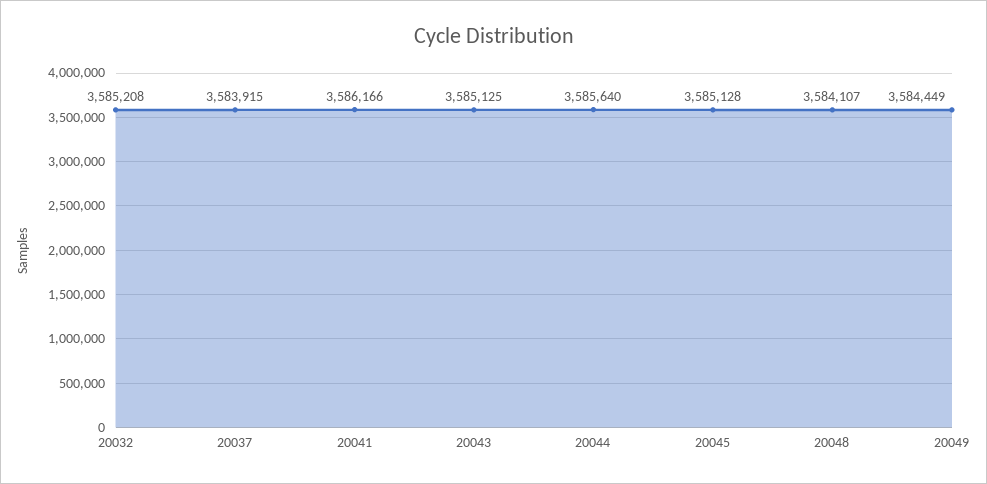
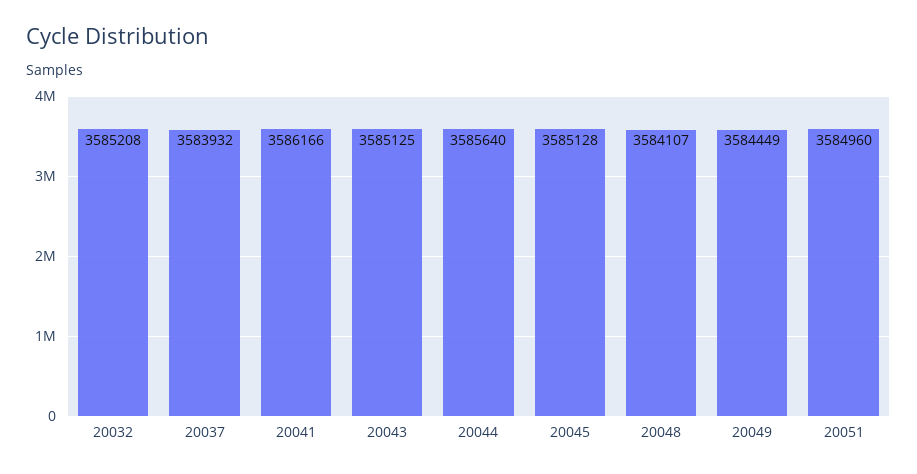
20037: 3583915 -> 3583932
20051: none -> 3584960

